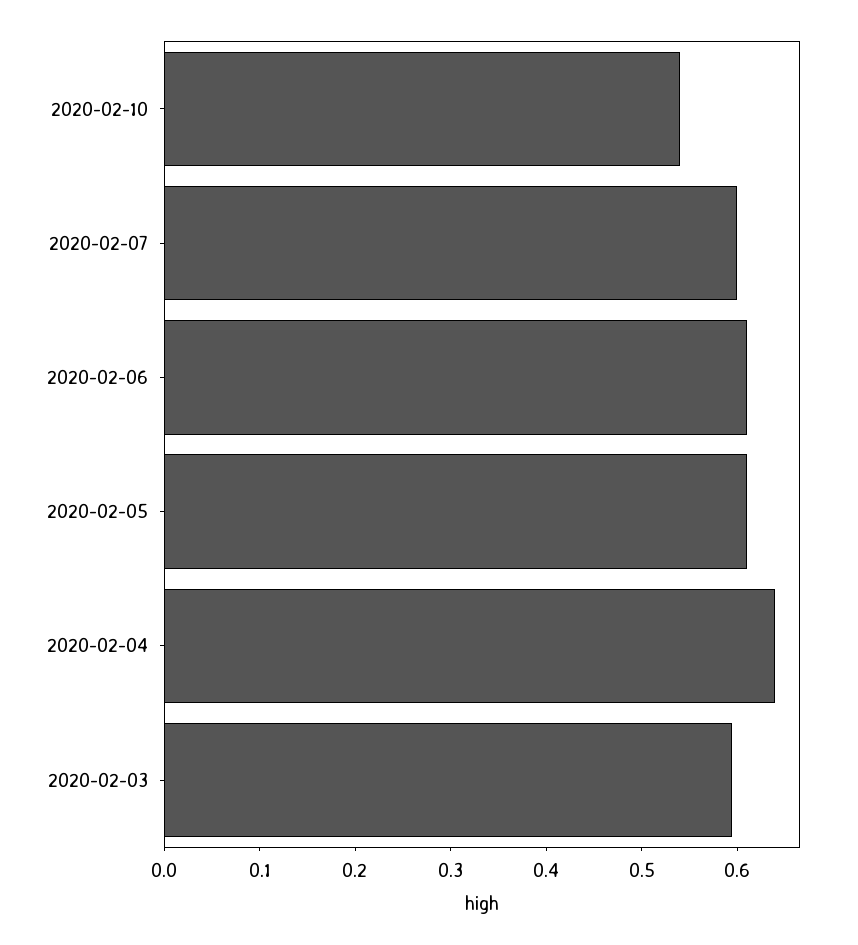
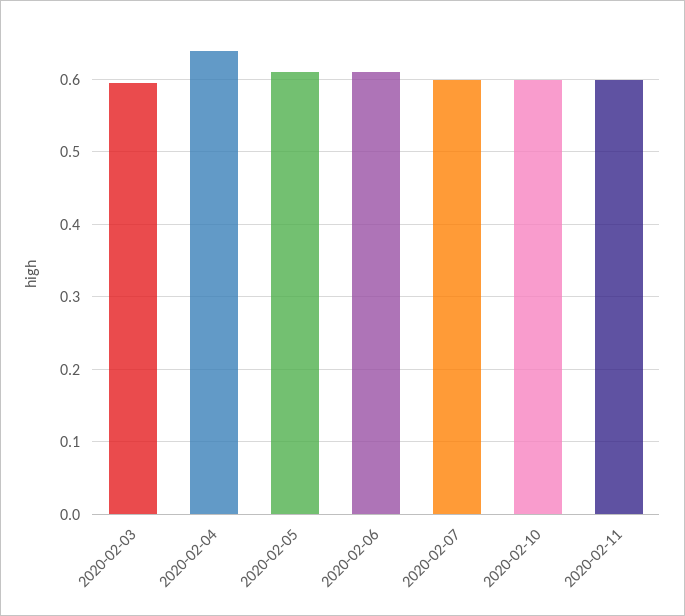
2020-02-10: 0.54 -> 0.6
2020-02-11: none -> 0.6

